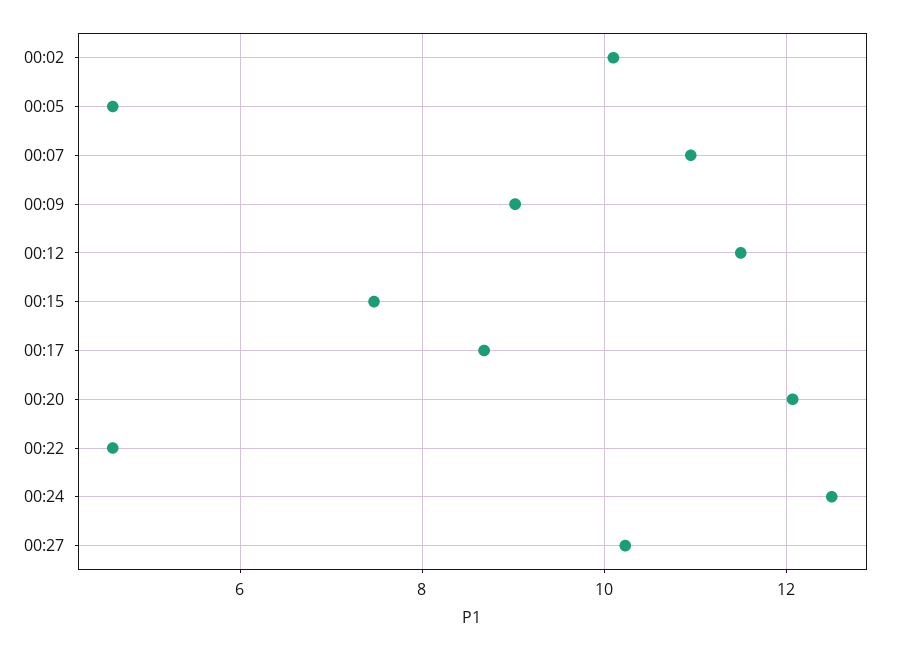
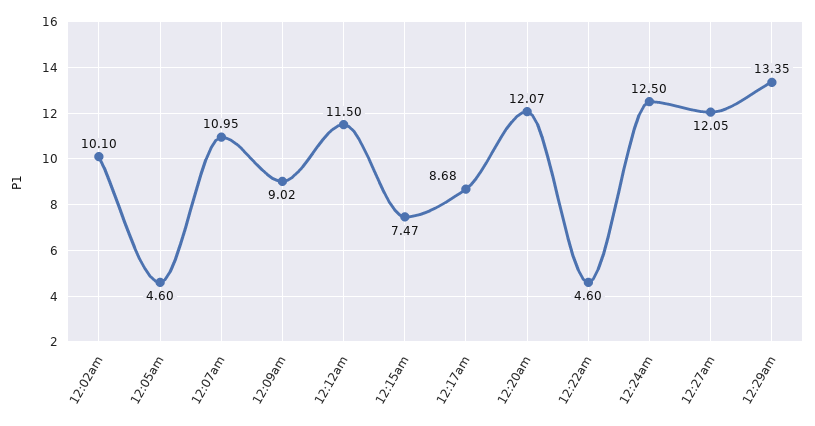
00:27: 10.2 -> 12.05
12:29am: none -> 13.35

